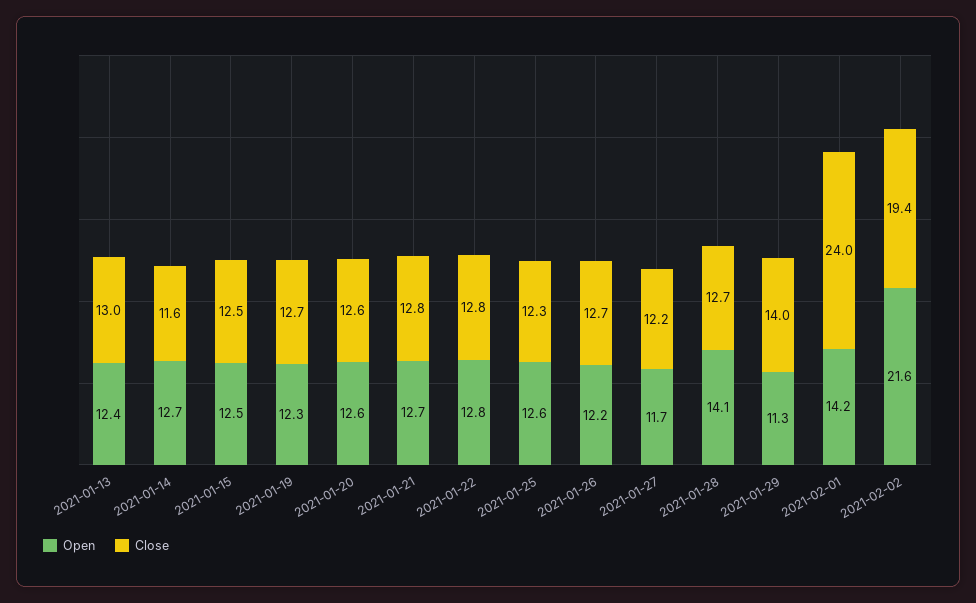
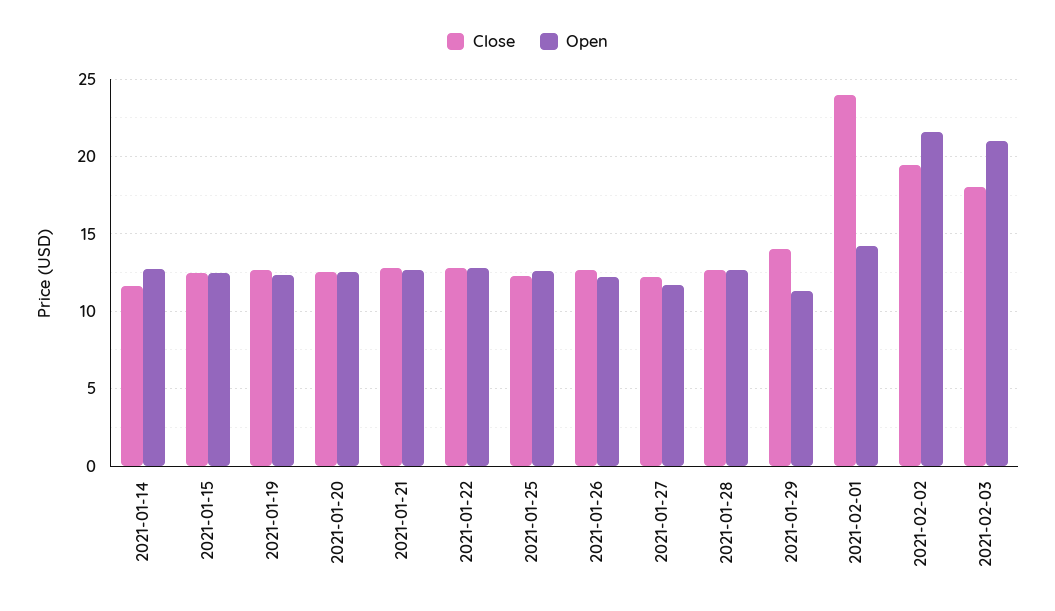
Open, 2021-01-13: 12.4 -> none
Close, 2021-01-13: 13 -> none
Open, 2021-01-28: 14.1 -> 12.5
Close, 2021-02-03: none -> 18
Open, 2021-02-03: none -> 21

